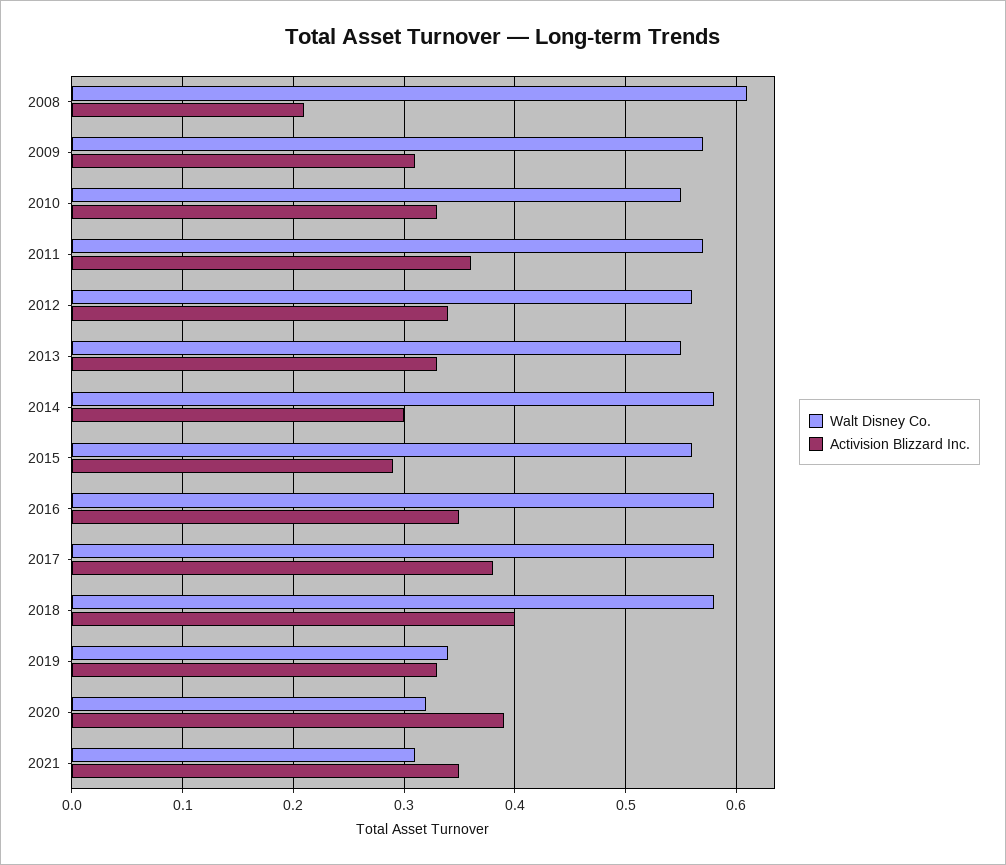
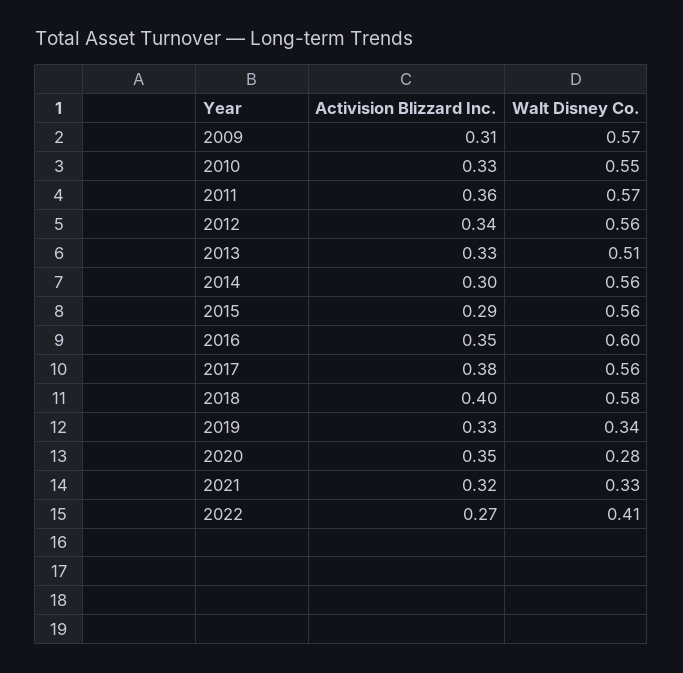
Walt Disney Co., 2008: 0.61 -> none
Activision Blizzard Inc., 2008: 0.21 -> none
Walt Disney Co., 2013: 0.55 -> 0.51
Walt Disney Co., 2014: 0.58 -> 0.56
Walt Disney Co., 2016: 0.58 -> 0.6
Walt Disney Co., 2017: 0.58 -> 0.56
Walt Disney Co., 2020: 0.32 -> 0.28
Activision Blizzard Inc., 2020: 0.39 -> 0.35
Walt Disney Co., 2021: 0.31 -> 0.33
Activision Blizzard Inc., 2021: 0.35 -> 0.32
Activision Blizzard Inc., 2022: none -> 0.27
Walt Disney Co., 2022: none -> 0.41

